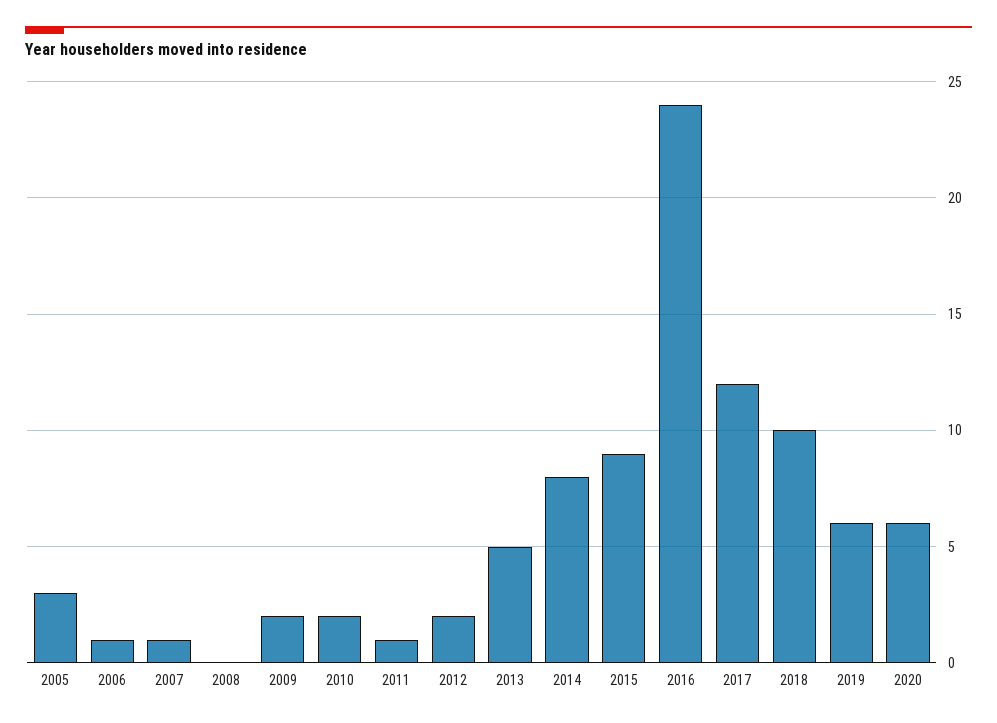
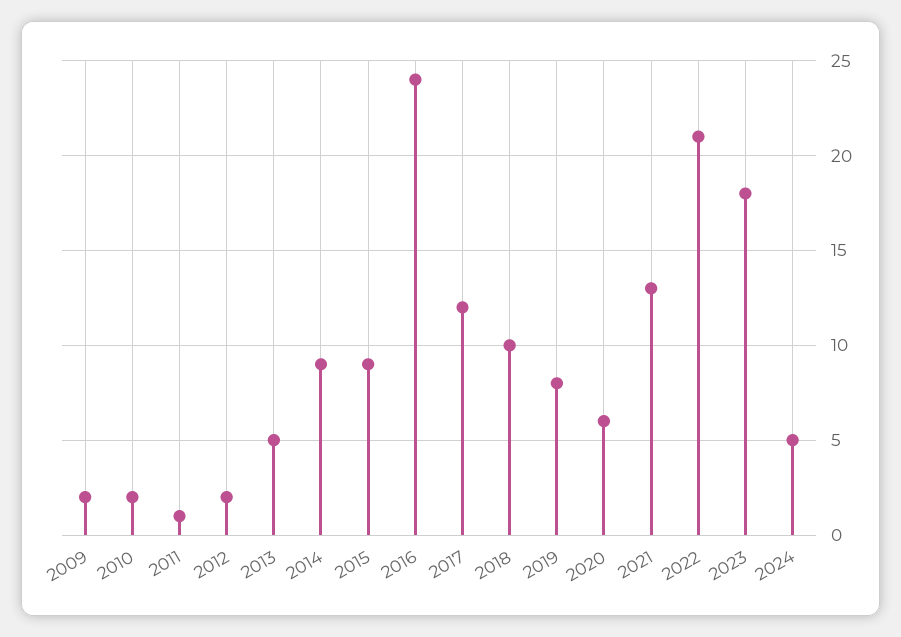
2005: 3 -> none
2006: 1 -> none
2007: 1 -> none
2008: 0 -> none
2014: 8 -> 9
2019: 6 -> 8
2021: none -> 13
2022: none -> 21
2023: none -> 18
2024: none -> 5

